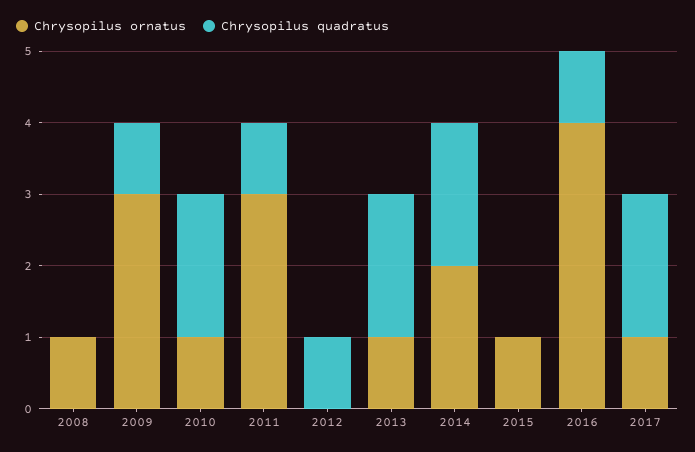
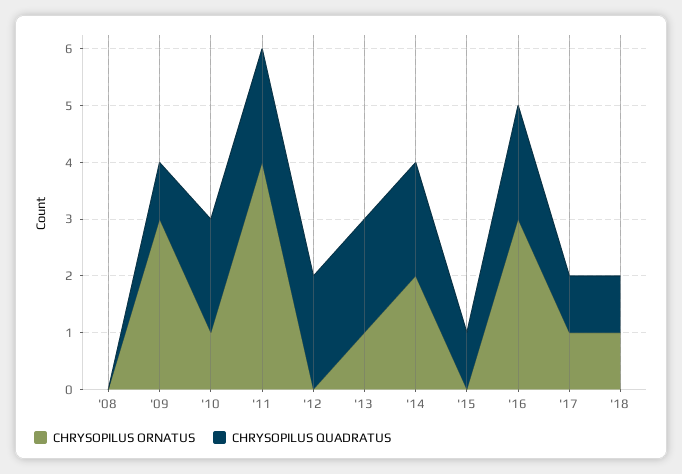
Chrysopilus ornatus, 2008: 1 -> 0
Chrysopilus ornatus, 2011: 3 -> 4
Chrysopilus quadratus, 2011: 1 -> 2
Chrysopilus quadratus, 2012: 1 -> 2
Chrysopilus ornatus, 2015: 1 -> 0
Chrysopilus quadratus, 2015: 0 -> 1
Chrysopilus ornatus, 2016: 4 -> 3
Chrysopilus quadratus, 2016: 1 -> 2
Chrysopilus quadratus, 2017: 2 -> 1
Chrysopilus ornatus, '18: none -> 1
Chrysopilus quadratus, '18: none -> 1

